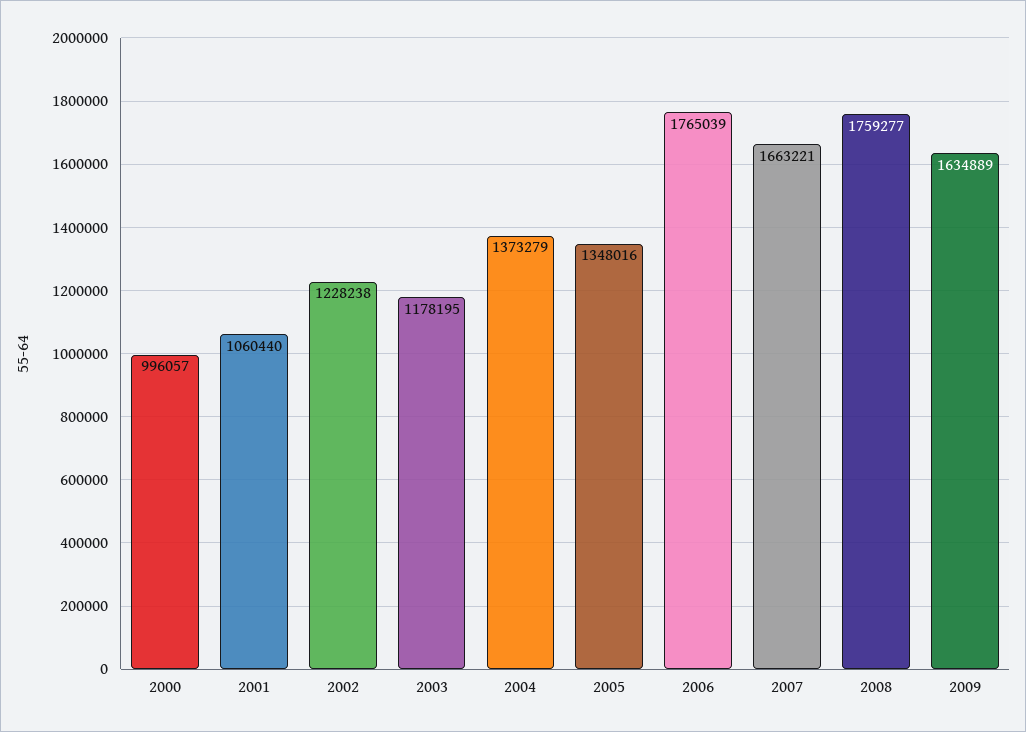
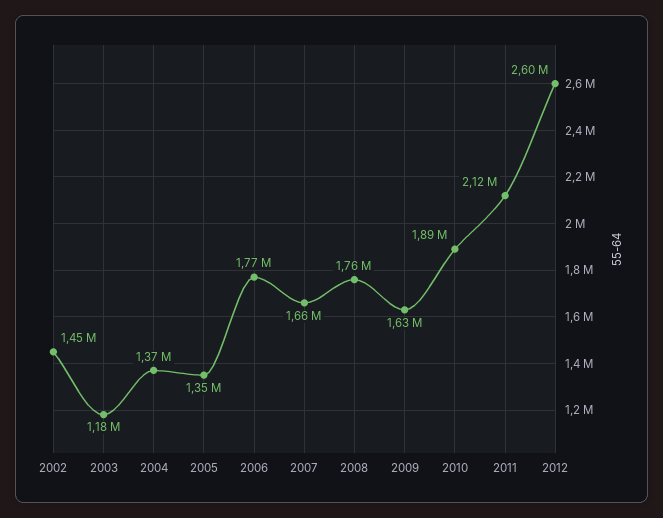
2000: 996057 -> none
2001: 1060440 -> none
2002: 1228238 -> 1450000
2010: none -> 1890000
2011: none -> 2120000
2012: none -> 2600000

